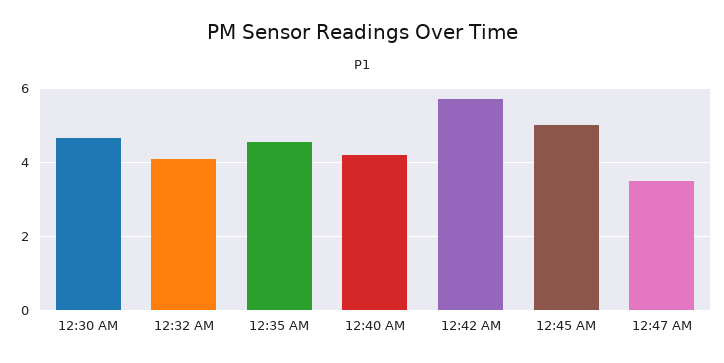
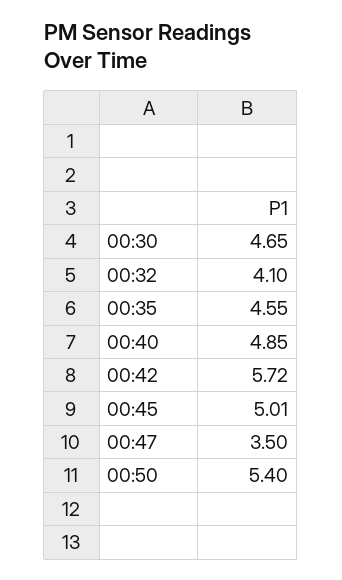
12:40 AM: 4.2 -> 4.85
00:50: none -> 5.4

